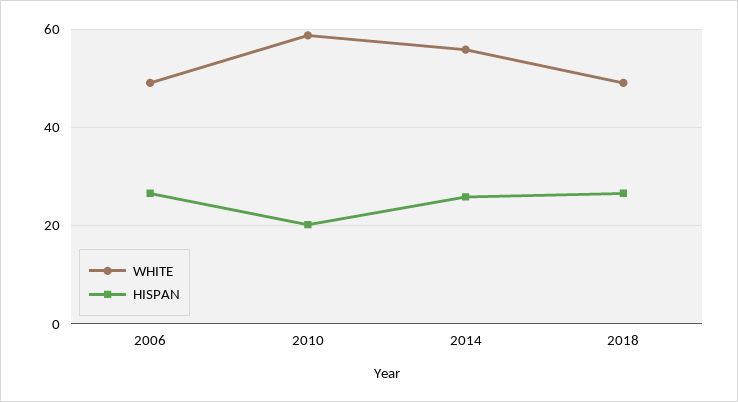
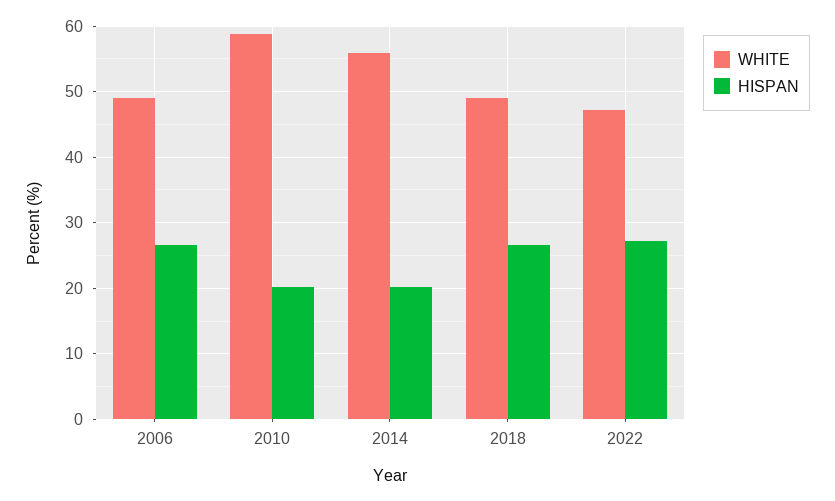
HISPAN, 2014: 26 -> 20
WHITE, 2022: none -> 47
HISPAN, 2022: none -> 27

